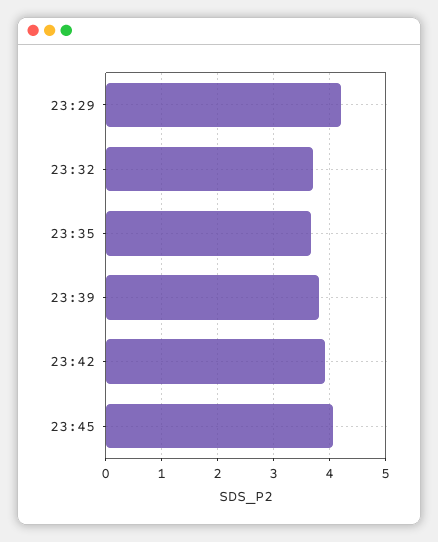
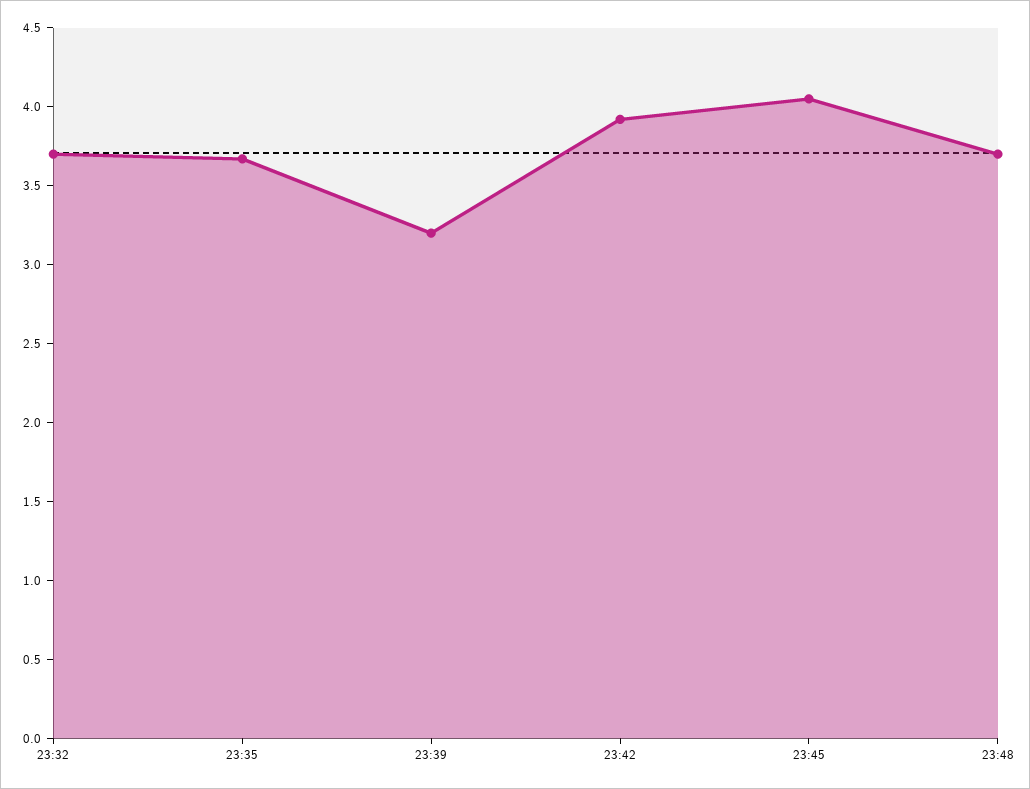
23:29: 4.2 -> none
23:39: 3.8 -> 3.2
23:48: none -> 3.7

